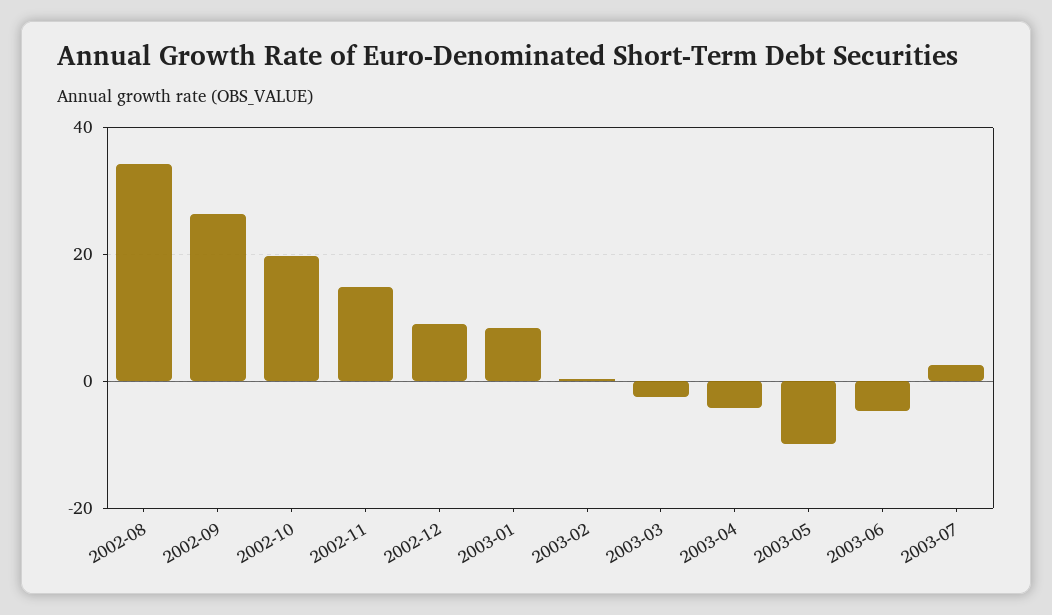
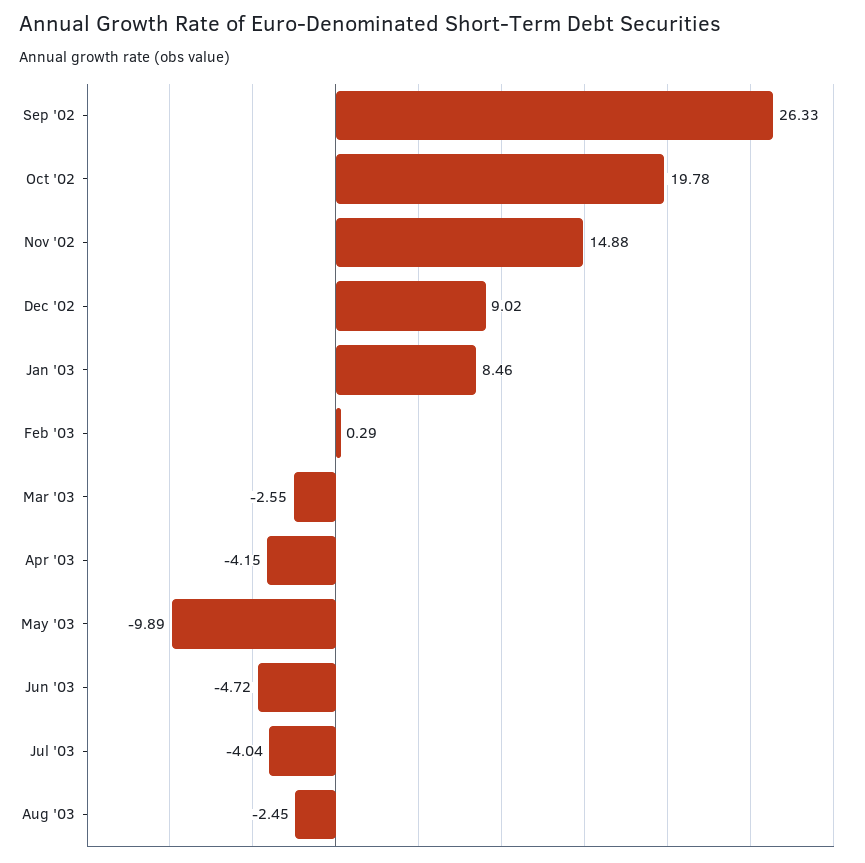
2002-08: 34 -> none
2003-07: 2 -> -4.04
Aug '03: none -> -2.45

